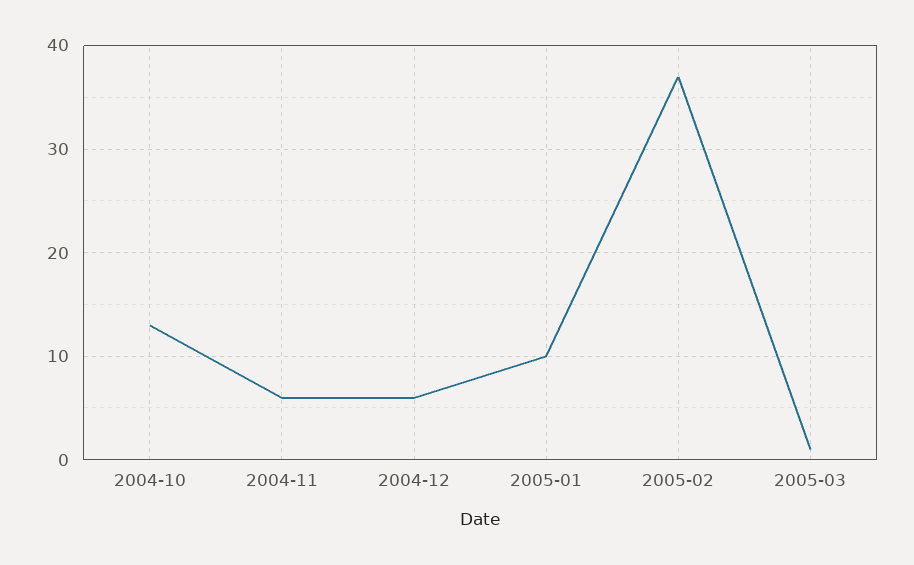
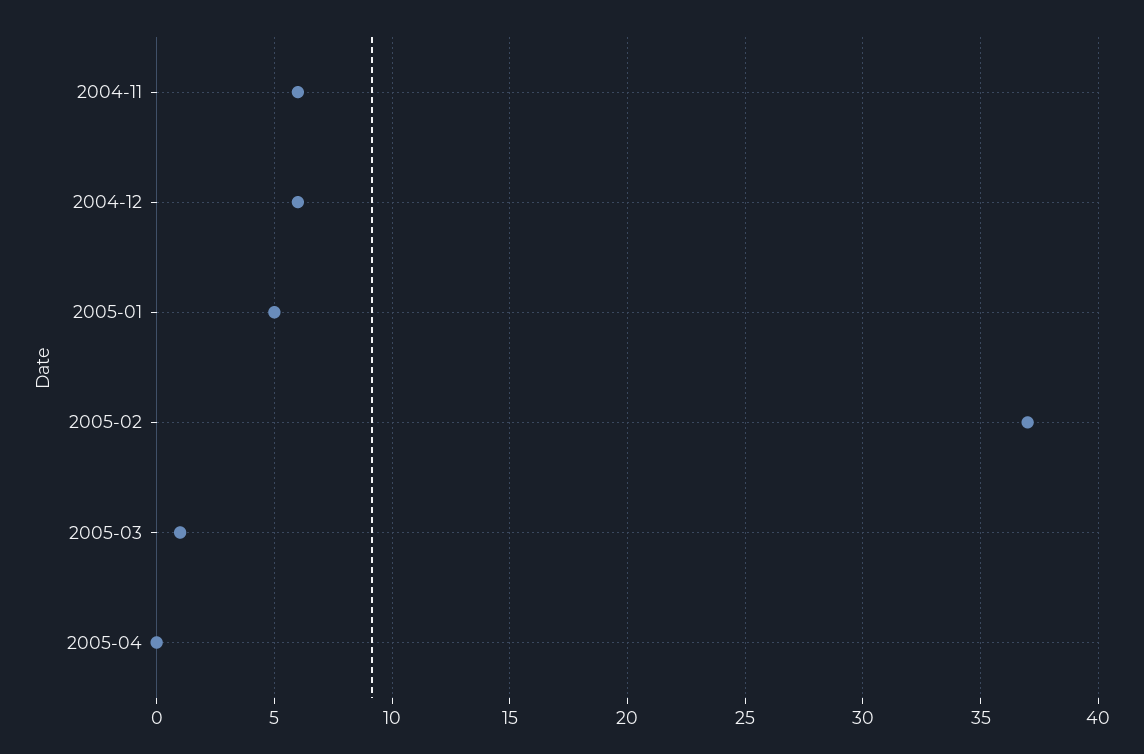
2004-10: 13 -> none
2005-01: 10 -> 5
2005-04: none -> 0

